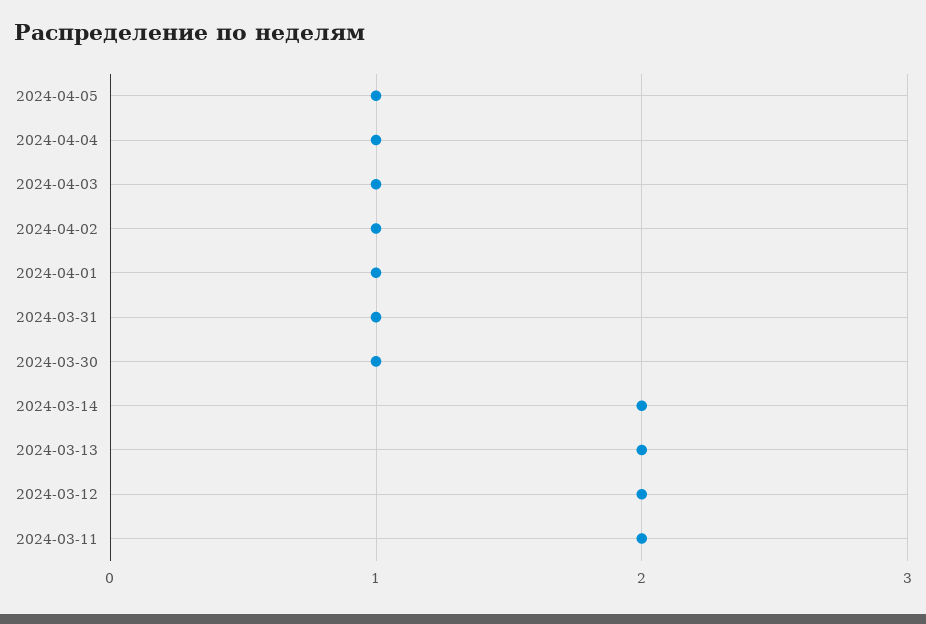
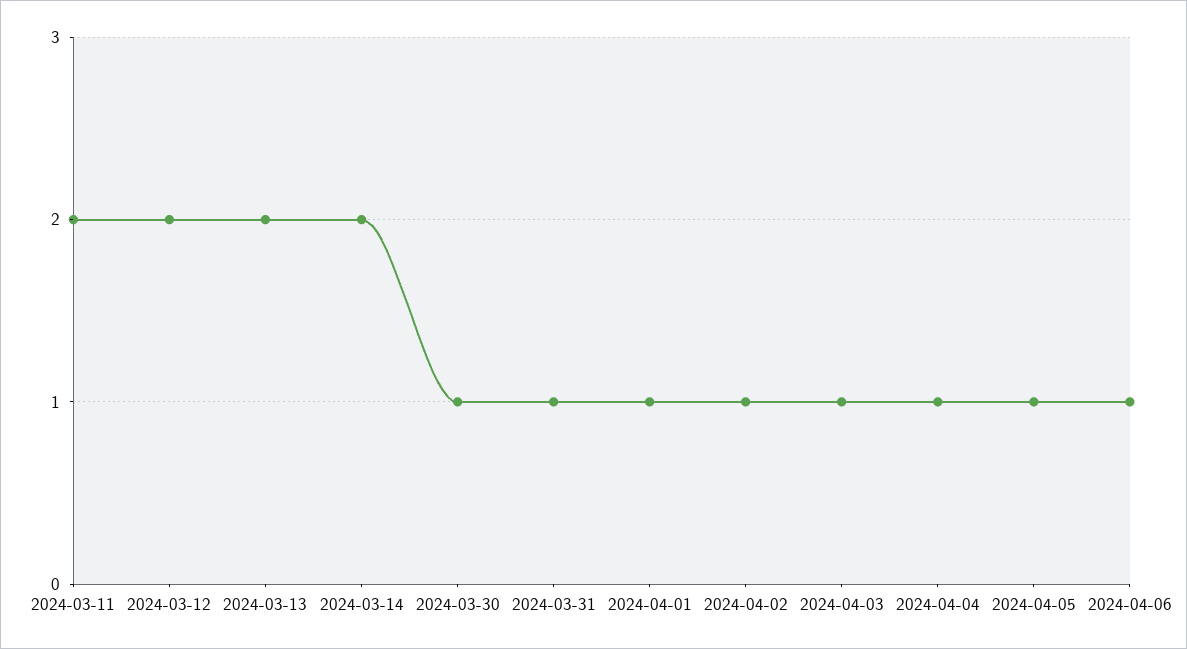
2024-04-06: none -> 1

